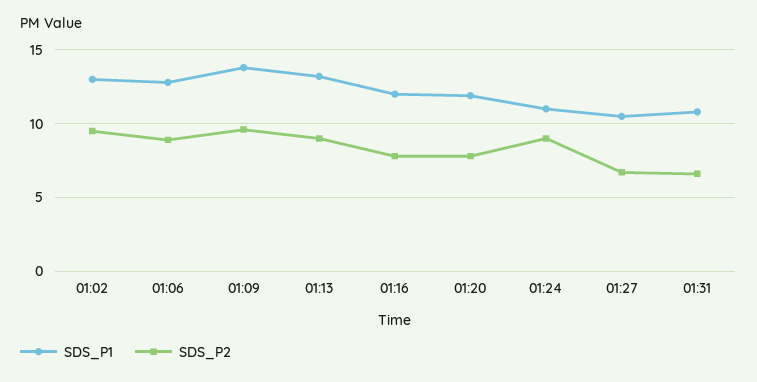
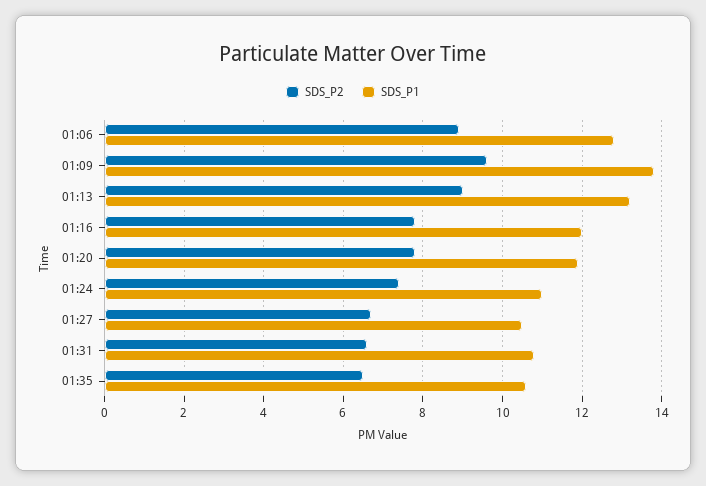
SDS_P1, 01:02: 13 -> none
SDS_P2, 01:02: 9.5 -> none
SDS_P2, 01:24: 9 -> 7.5
SDS_P2, 01:35: none -> 6.5
SDS_P1, 01:35: none -> 10.5

